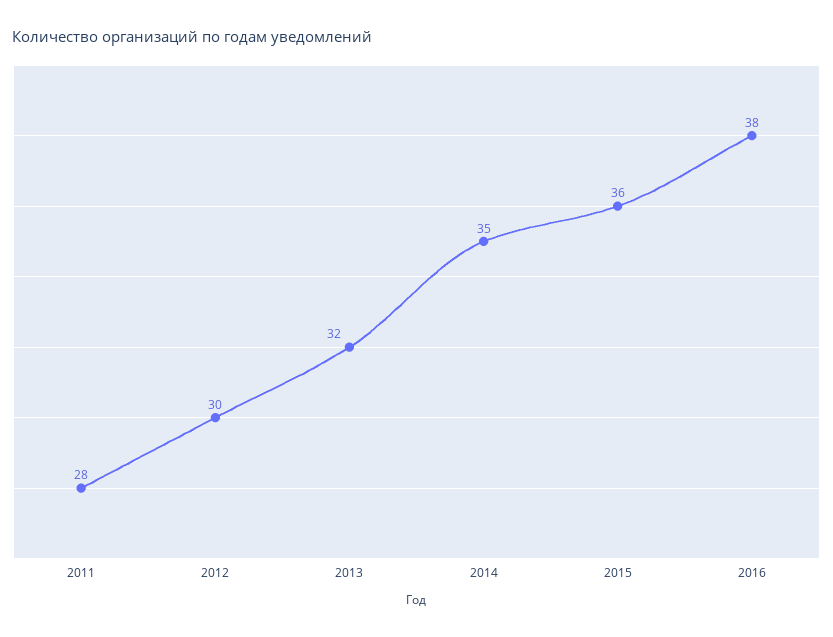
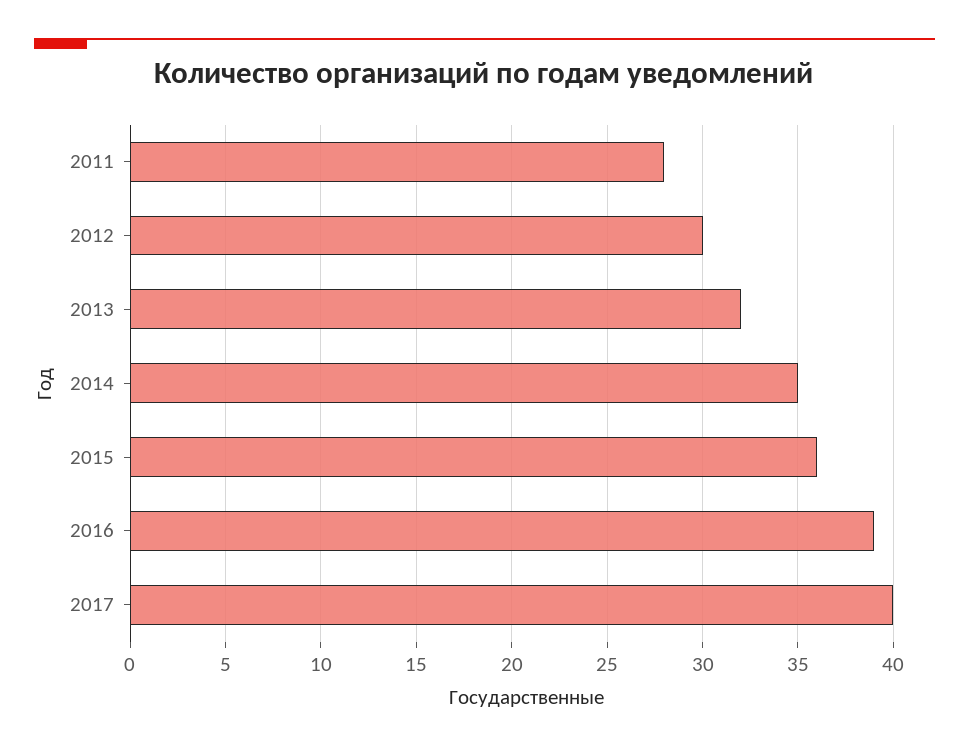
2016: 38 -> 39
2017: none -> 40

